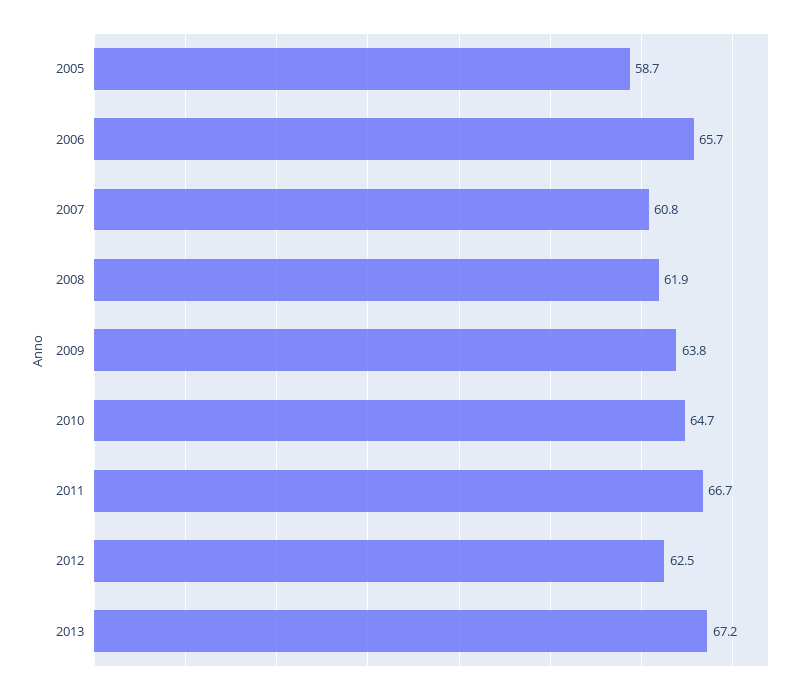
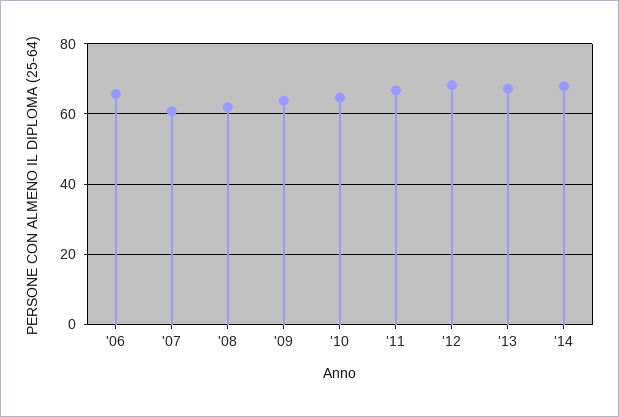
2005: 58.7 -> none
2012: 62.5 -> 68
'14: none -> 68

